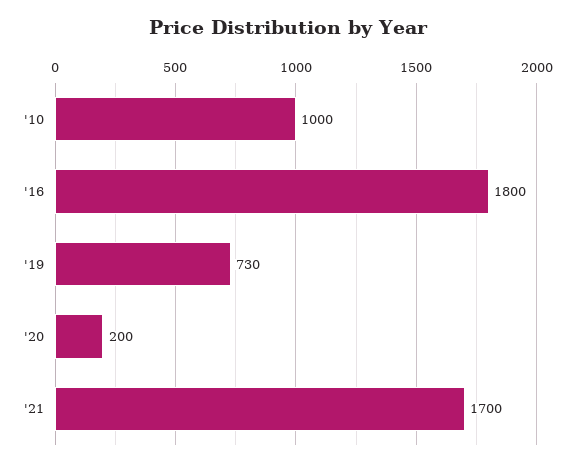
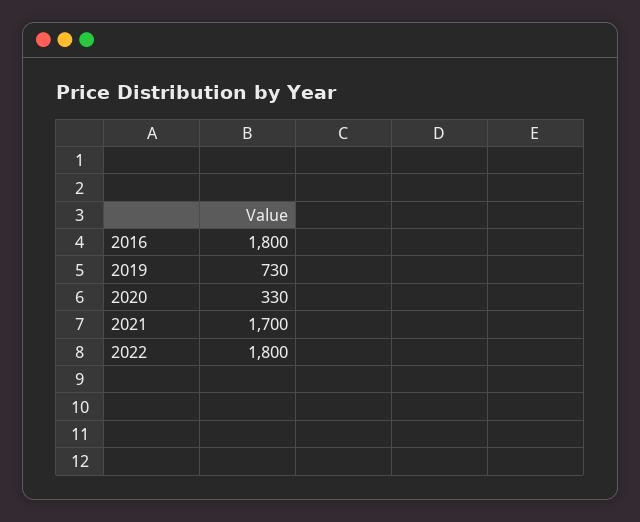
'10: 1000 -> none
'20: 200 -> 330
2022: none -> 1800

